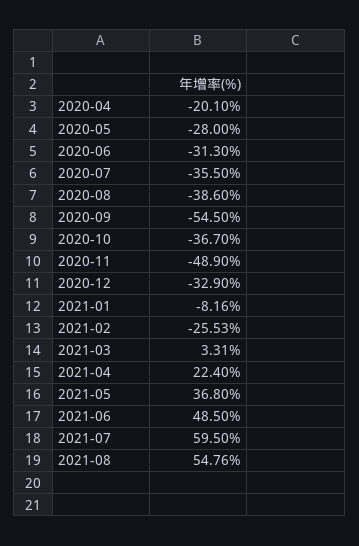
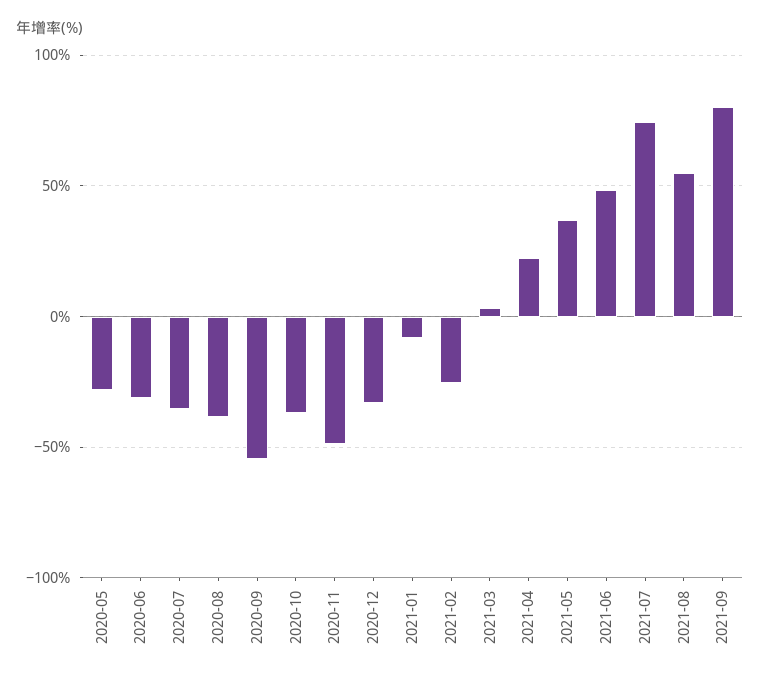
2020-04: -20.1 -> none
2021-07: 59.5 -> 75
2021-09: none -> 80

